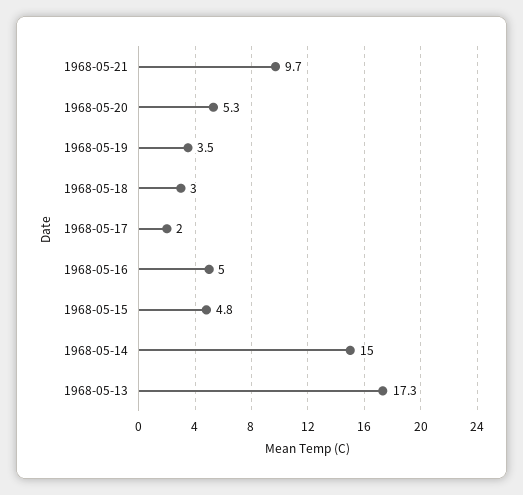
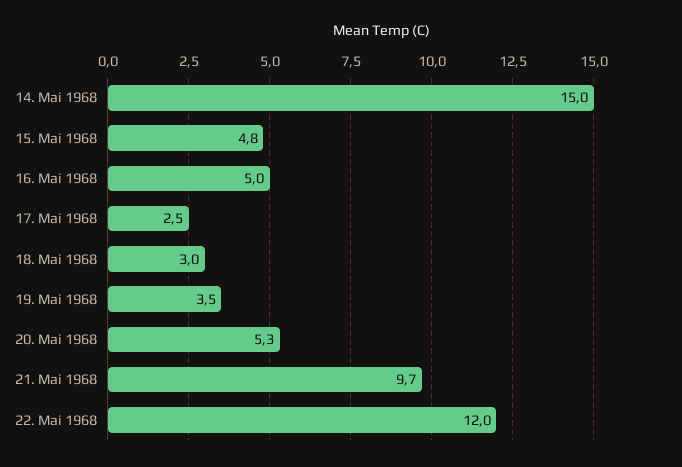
1968-05-17: 2 -> 2.5
1968-05-13: 17.3 -> none
22. Mai 1968: none -> 12

